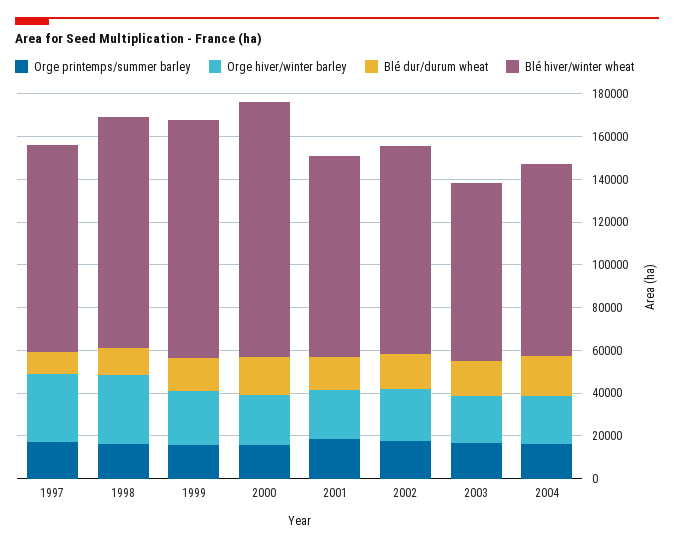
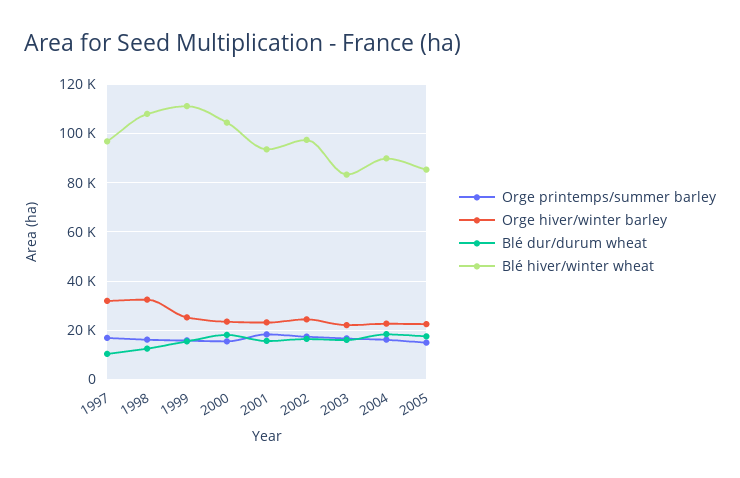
Blé hiver/winter wheat, 2000: 120000 -> 105000
Orge printemps/summer barley, 2005: none -> 15000
Orge hiver/winter barley, 2005: none -> 22500
Blé dur/durum wheat, 2005: none -> 17500
Blé hiver/winter wheat, 2005: none -> 85000

